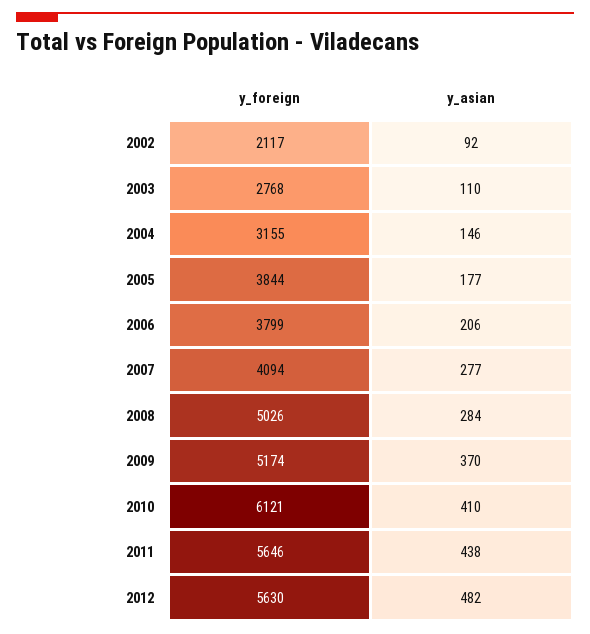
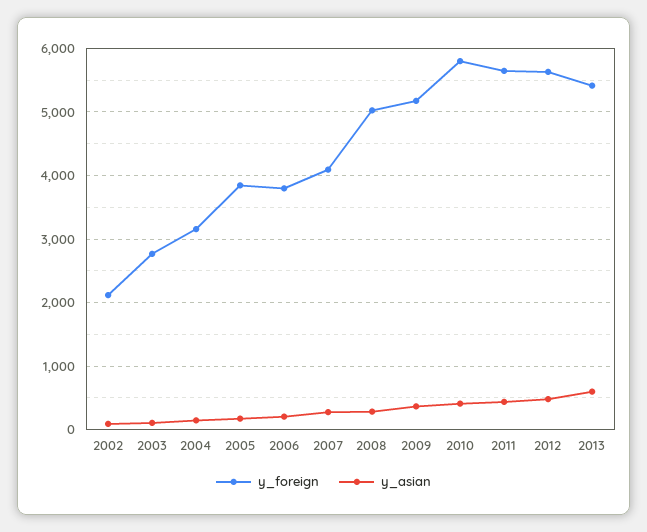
y_foreign, 2010: 6121 -> 5800
y_foreign, 2013: none -> 5400
y_asian, 2013: none -> 600

